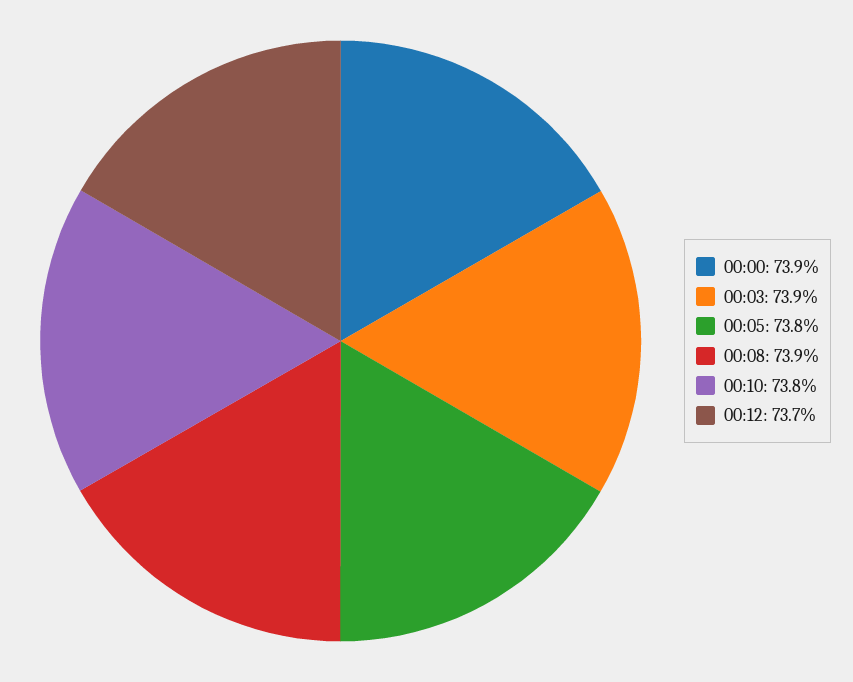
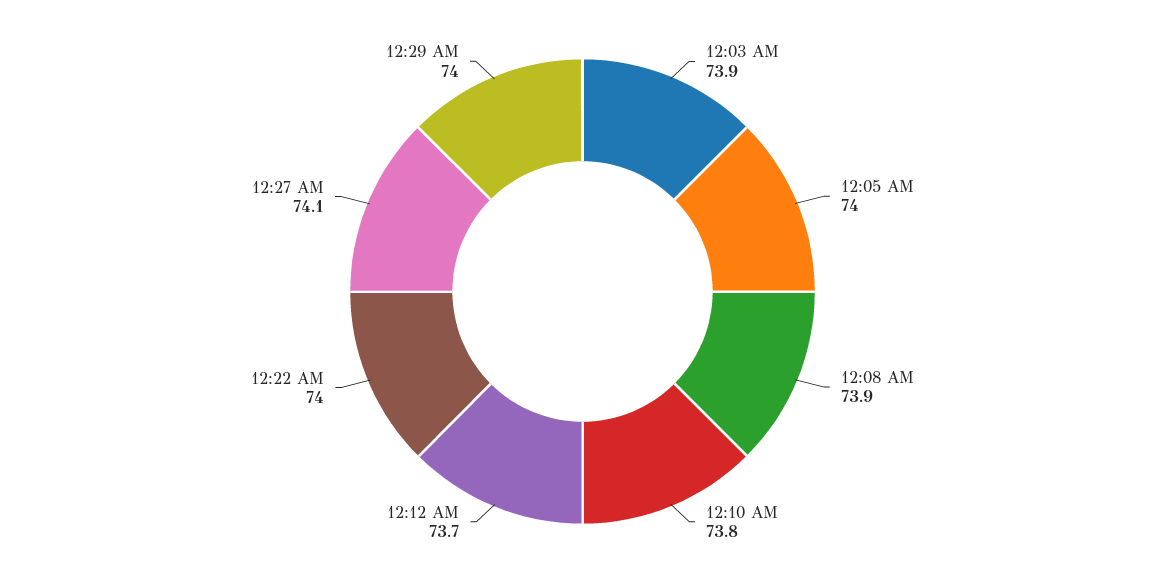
00:00: 73.9 -> none
00:05: 73.8 -> 74
12:22 AM: none -> 74
12:27 AM: none -> 74.1
12:29 AM: none -> 74

